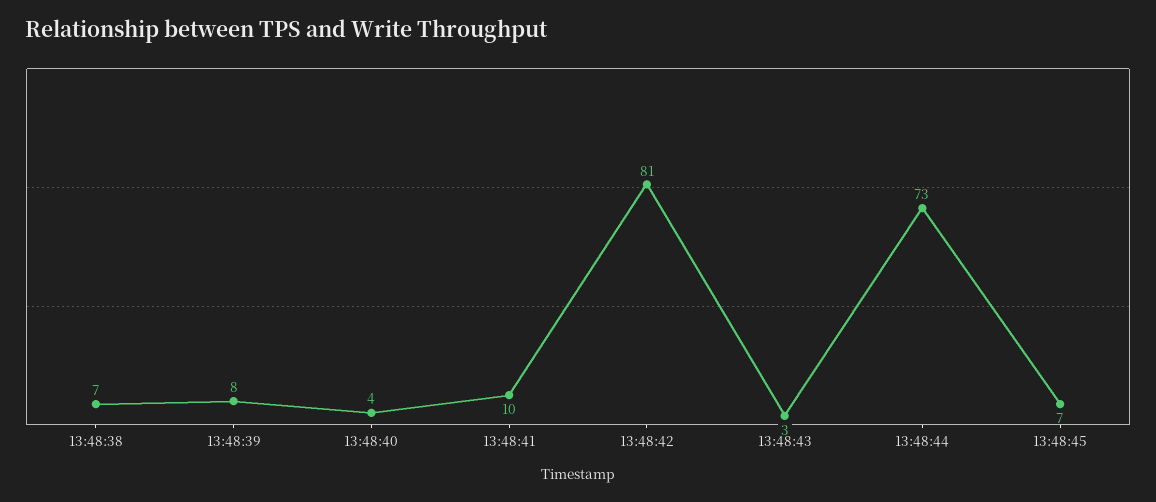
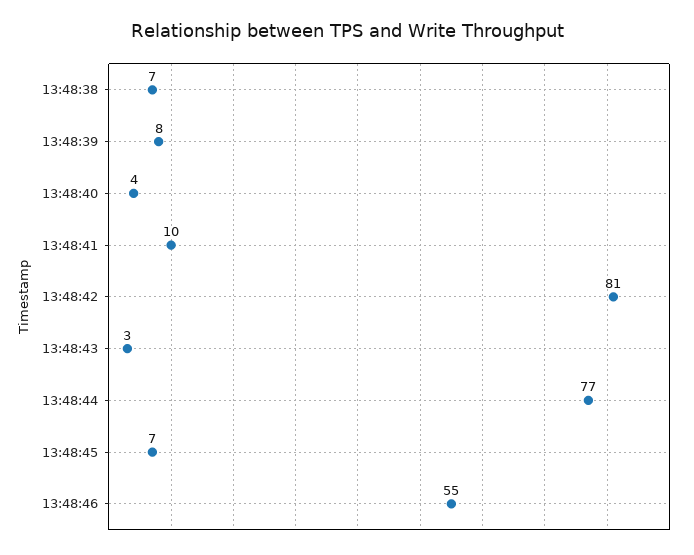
13:48:44: 73 -> 77
13:48:46: none -> 55

